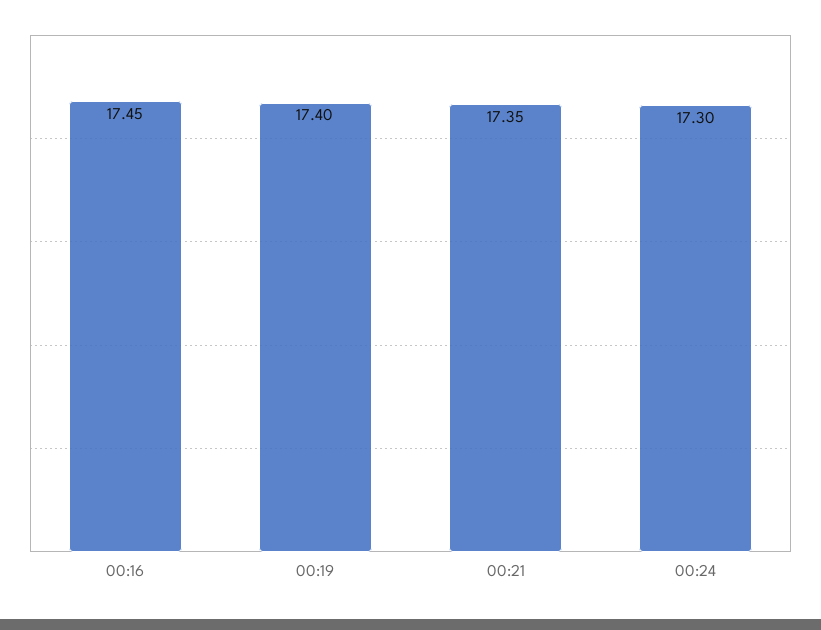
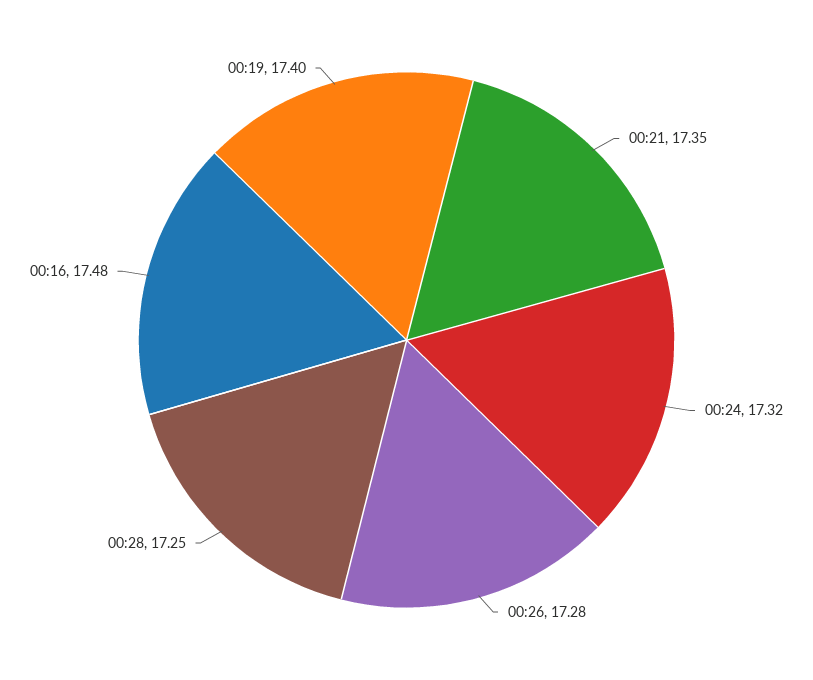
00:16: 17.45 -> 17.48
00:24: 17.3 -> 17.32
00:26: none -> 17.28
00:28: none -> 17.25

